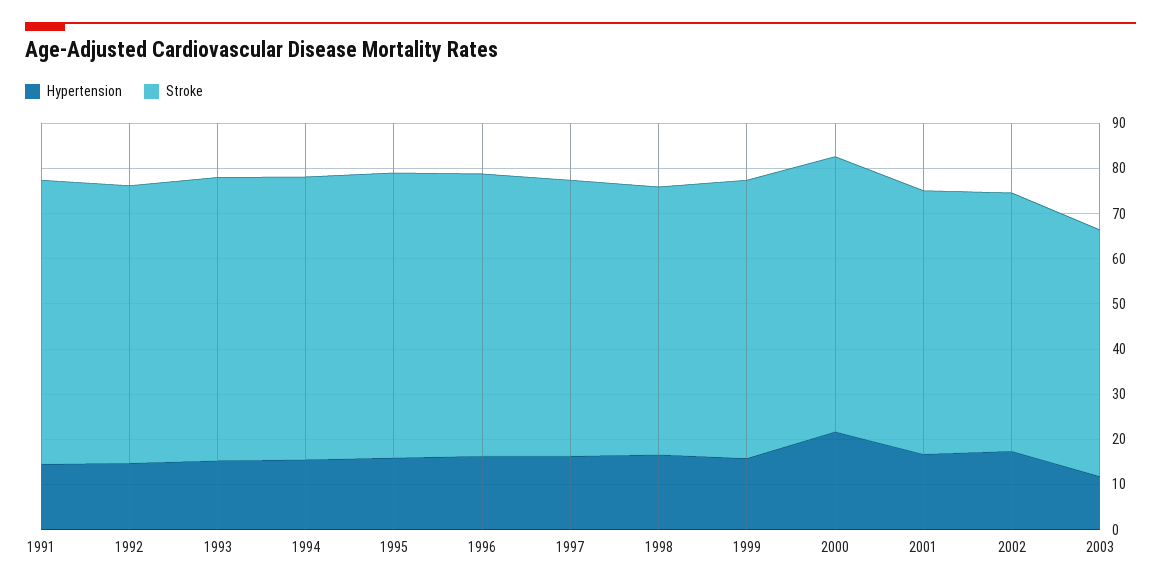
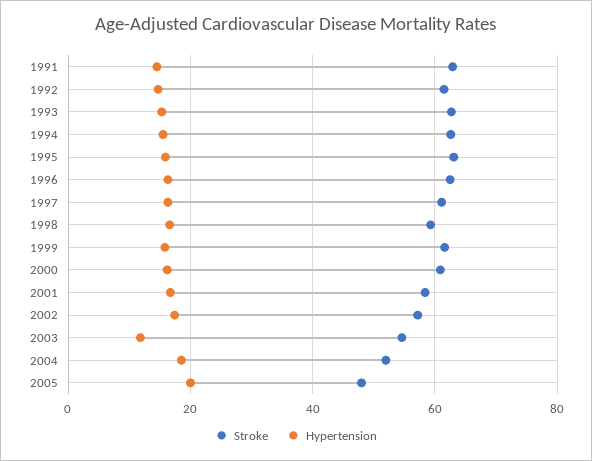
Hypertension, 2000: 22 -> 16
Stroke, 2004: none -> 52
Hypertension, 2004: none -> 18
Stroke, 2005: none -> 48
Hypertension, 2005: none -> 20

